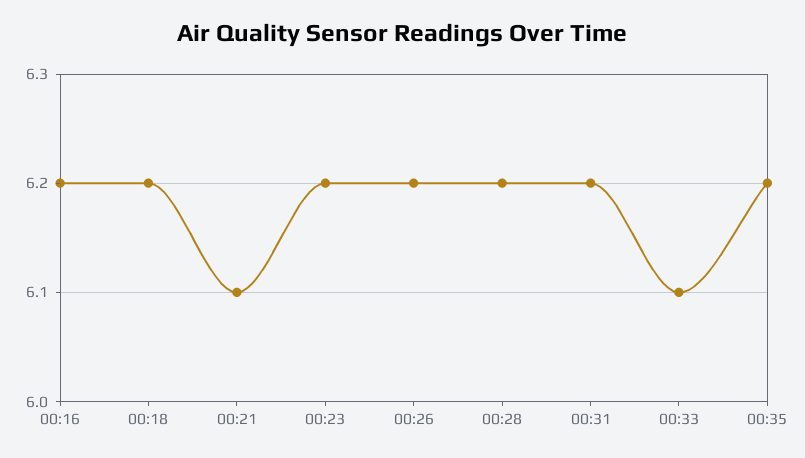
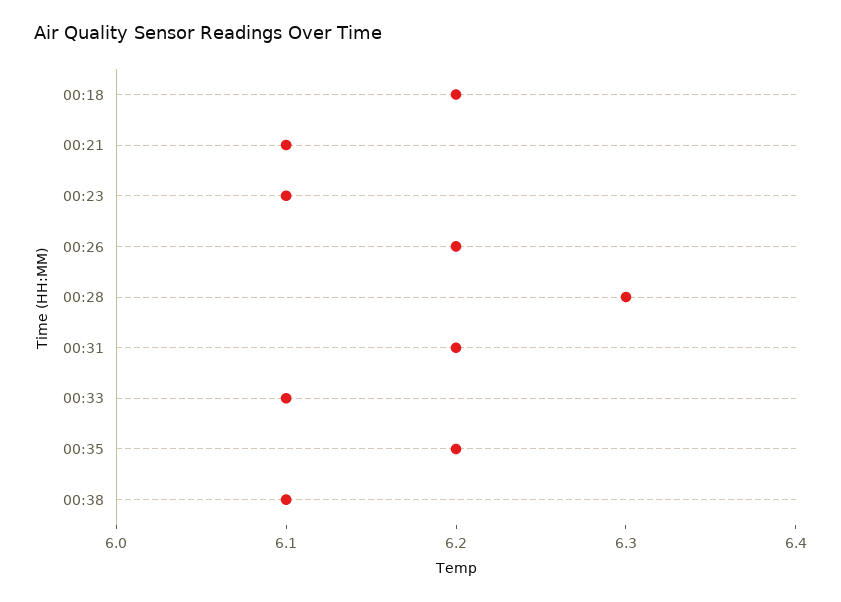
00:16: 6.2 -> none
00:23: 6.2 -> 6.1
00:28: 6.2 -> 6.3
00:38: none -> 6.1

